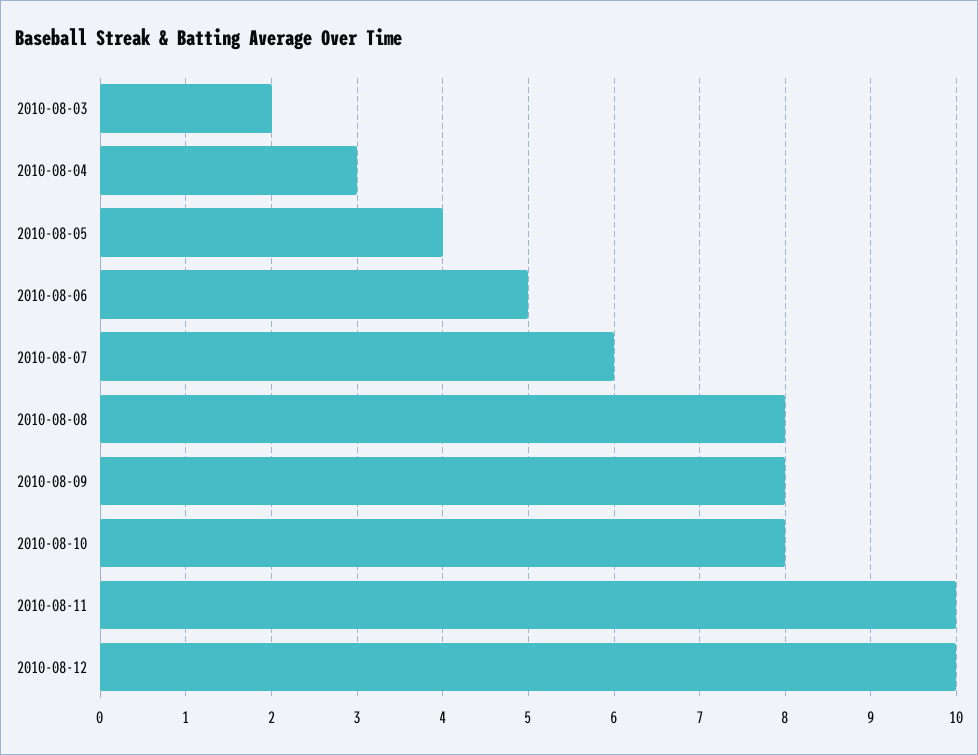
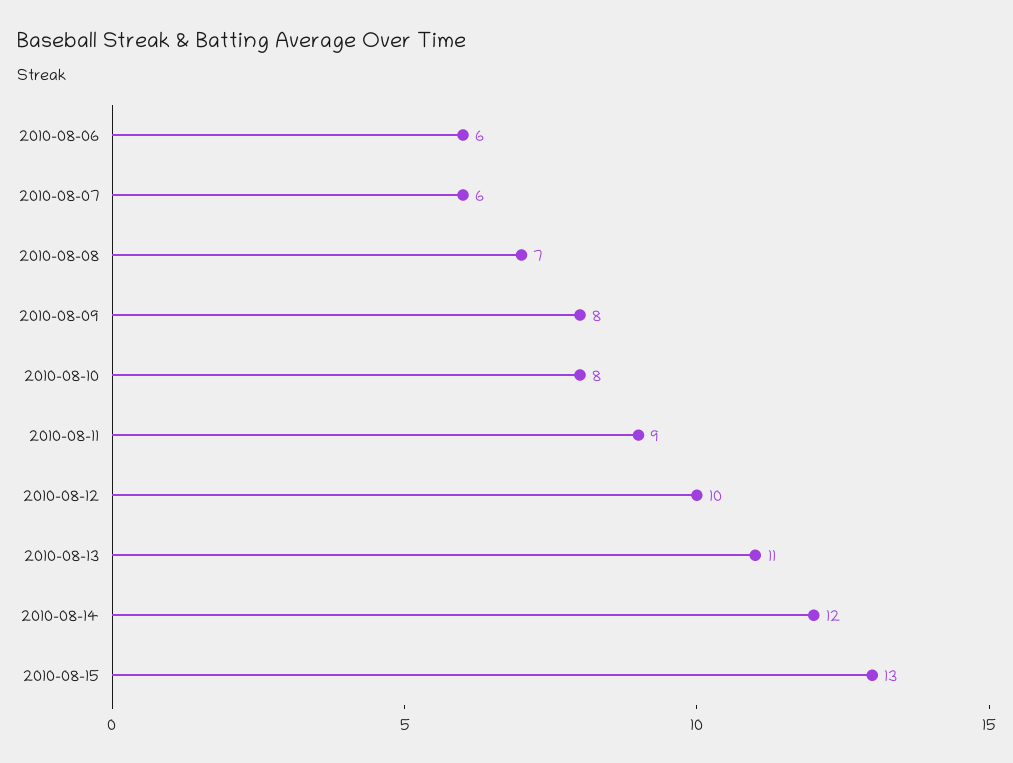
2010-08-03: 2 -> none
2010-08-04: 3 -> none
2010-08-05: 4 -> none
2010-08-06: 5 -> 6
2010-08-08: 8 -> 7
2010-08-11: 10 -> 9
2010-08-13: none -> 11
2010-08-14: none -> 12
2010-08-15: none -> 13

